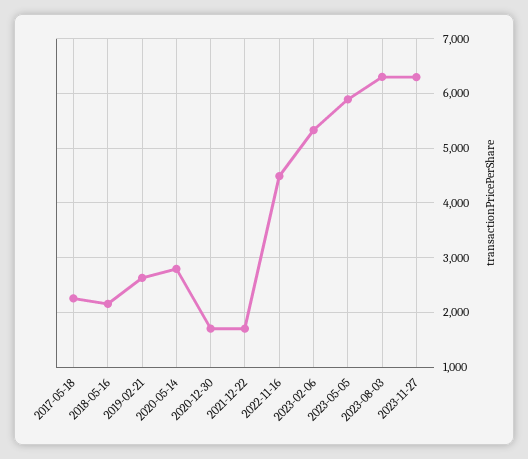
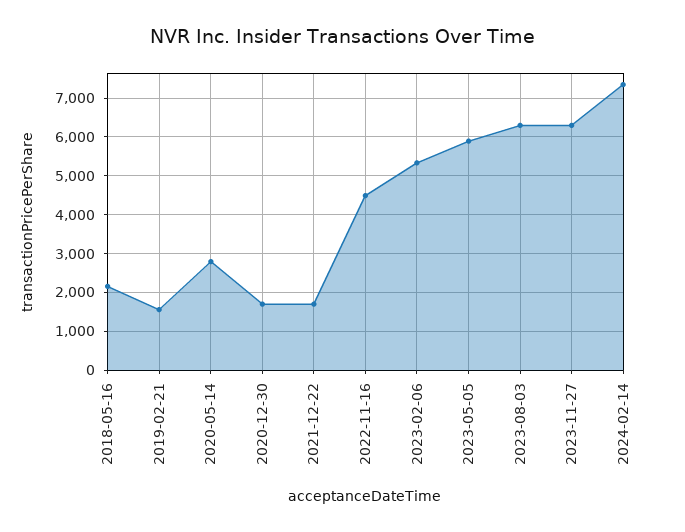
2017-05-18: 2200 -> none
2019-02-21: 2600 -> 1600
2024-02-14: none -> 7400

